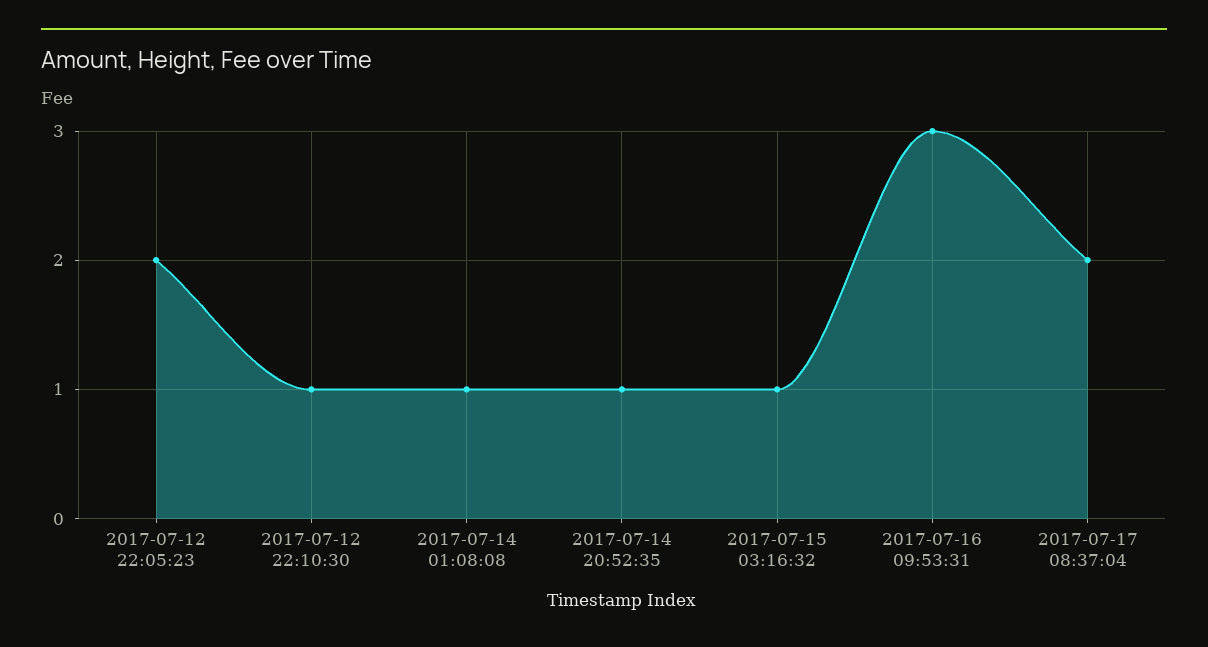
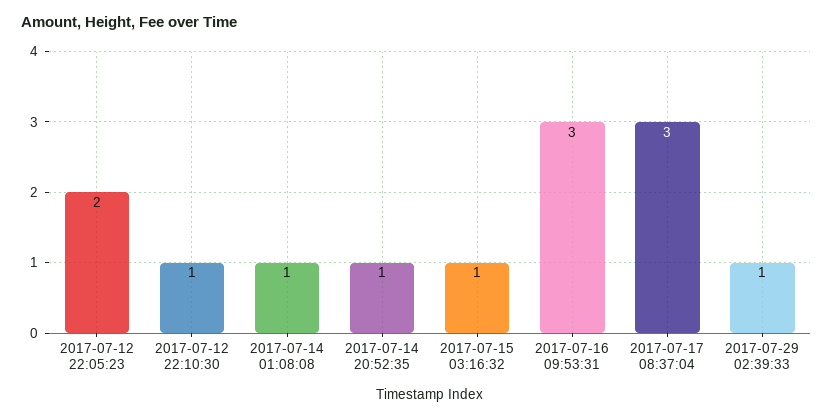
2017-07-17 08:37:04: 2 -> 3
2017-07-29 02:39:33: none -> 1

